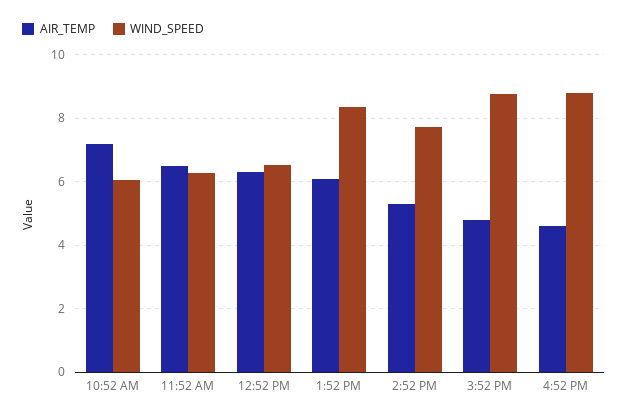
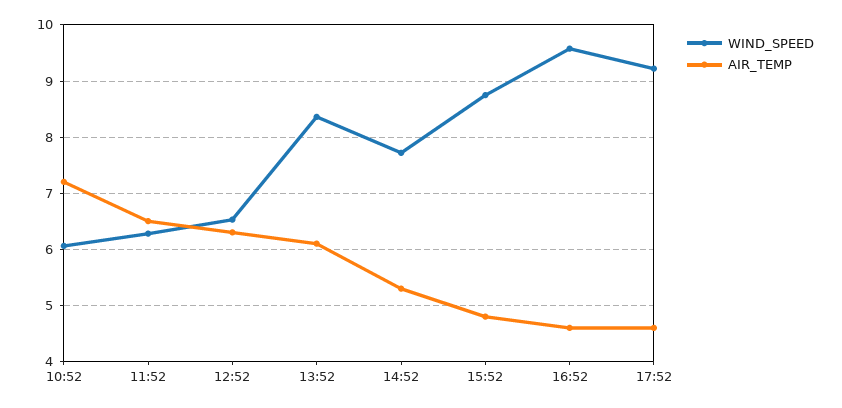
WIND_SPEED, 4:52 PM: 8.8 -> 9.6
WIND_SPEED, 17:52: none -> 9.2
AIR_TEMP, 17:52: none -> 4.6

